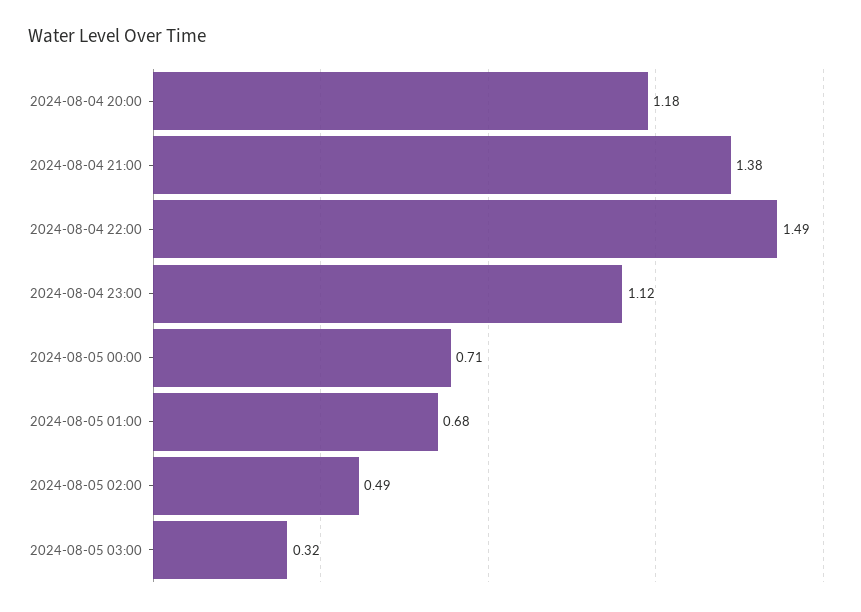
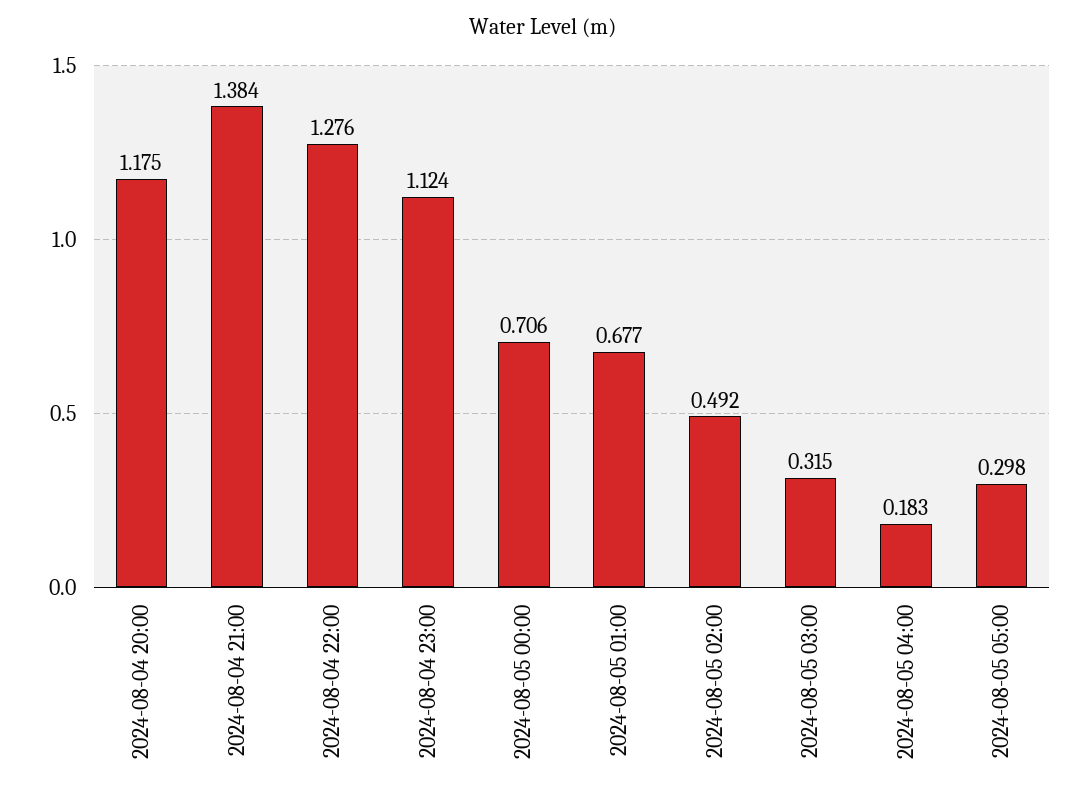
2024-08-04 22:00: 1.49 -> 1.276
2024-08-05 04:00: none -> 0.183
2024-08-05 05:00: none -> 0.298

